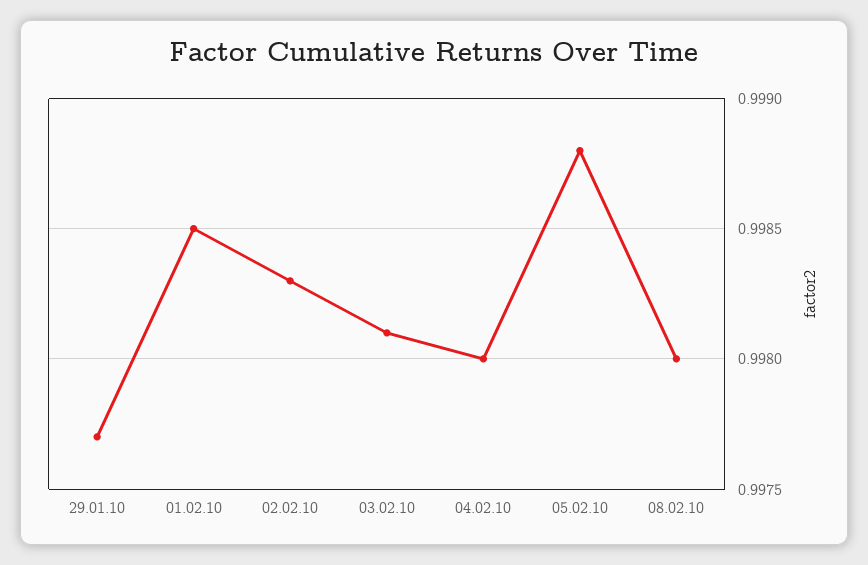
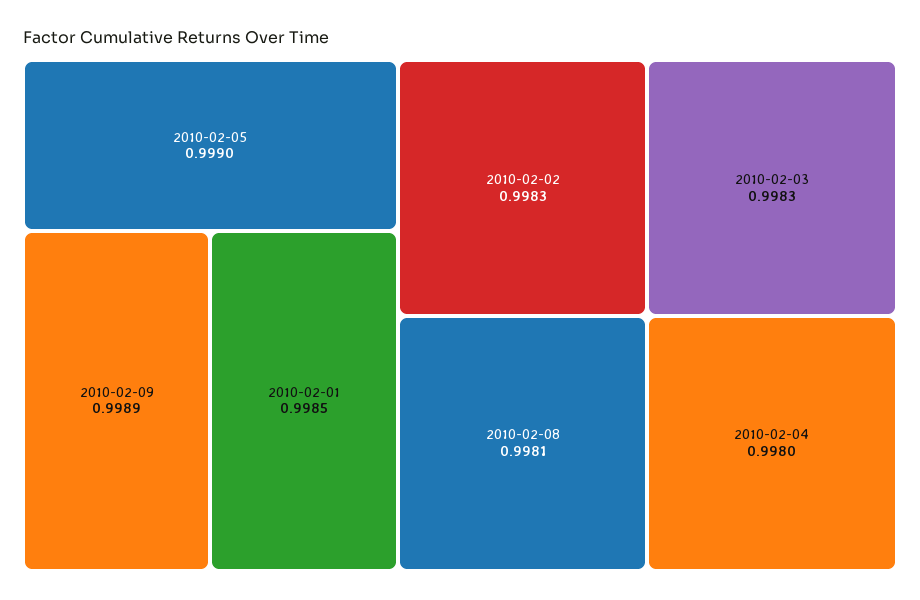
29.01.10: 0.9977 -> none
03.02.10: 0.9981 -> 0.9983
05.02.10: 0.9988 -> 0.999
08.02.10: 0.998 -> 0.9981
2010-02-09: none -> 0.9989

